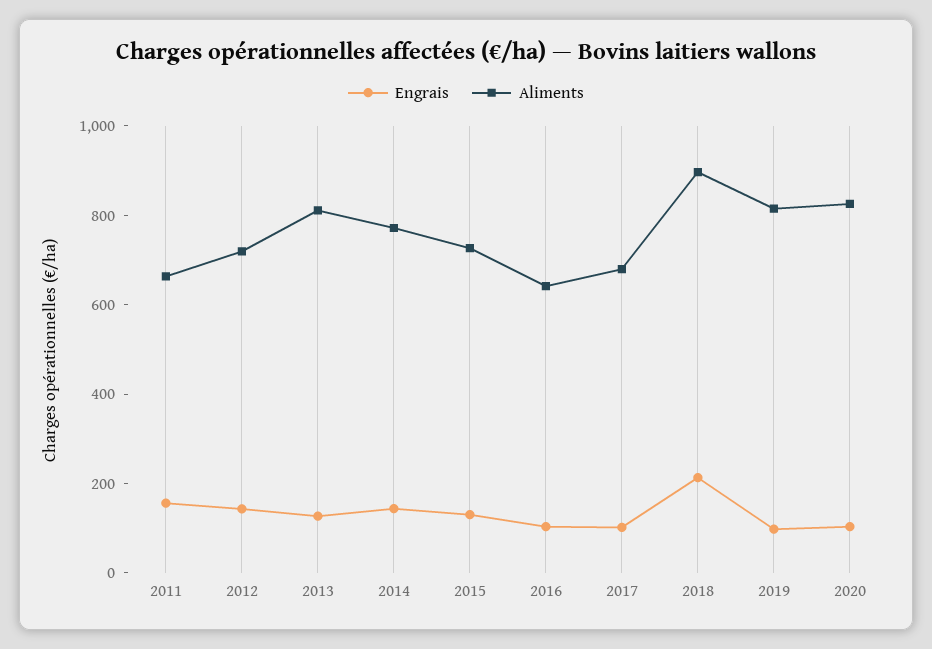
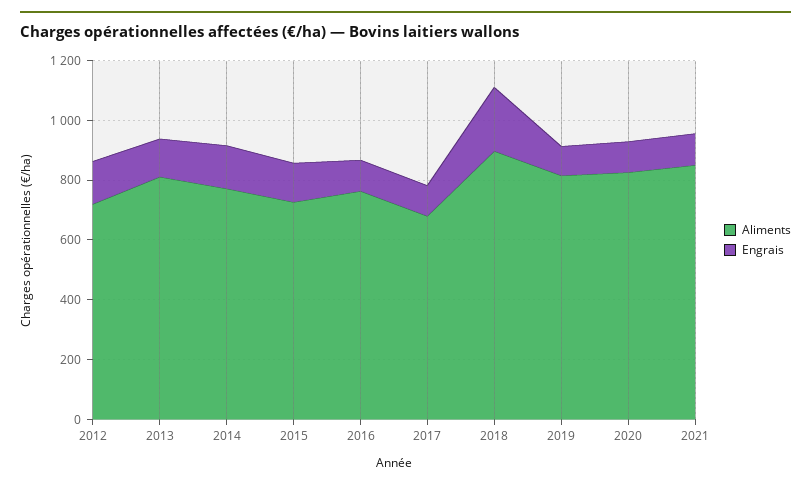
Engrais, 2011: 150 -> none
Aliments, 2011: 650 -> none
Aliments, 2016: 650 -> 750
Aliments, 2021: none -> 850
Engrais, 2021: none -> 100

